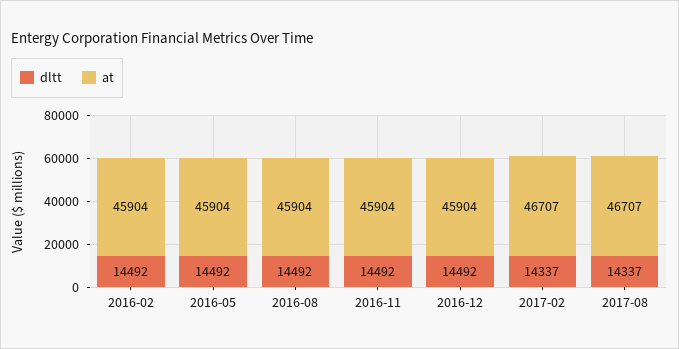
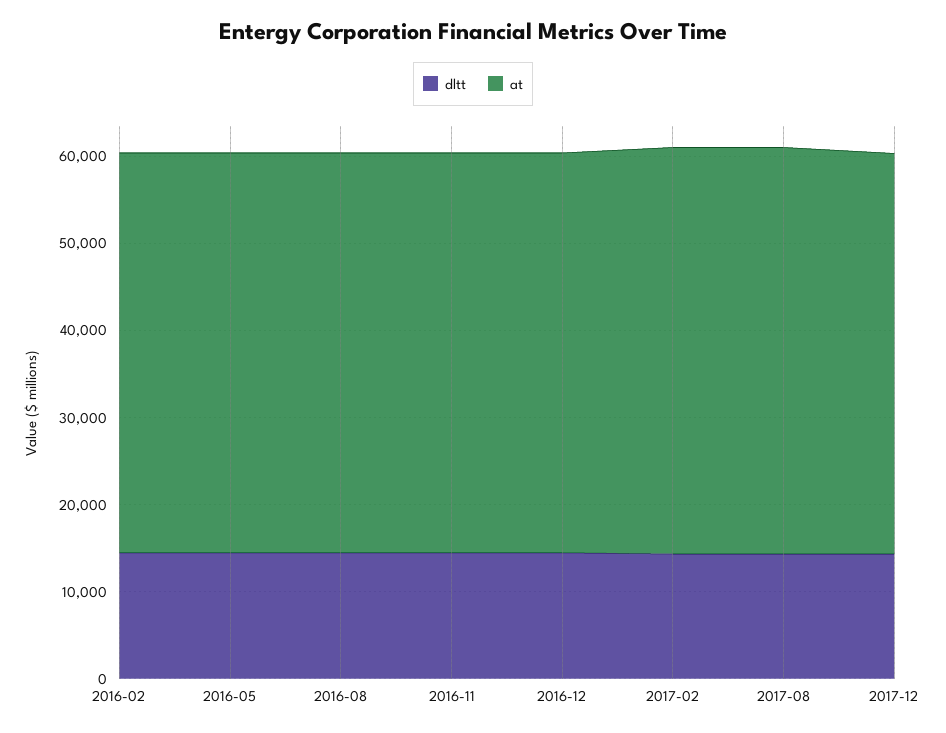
dltt, 2017-12: none -> 14000
at, 2017-12: none -> 46000

